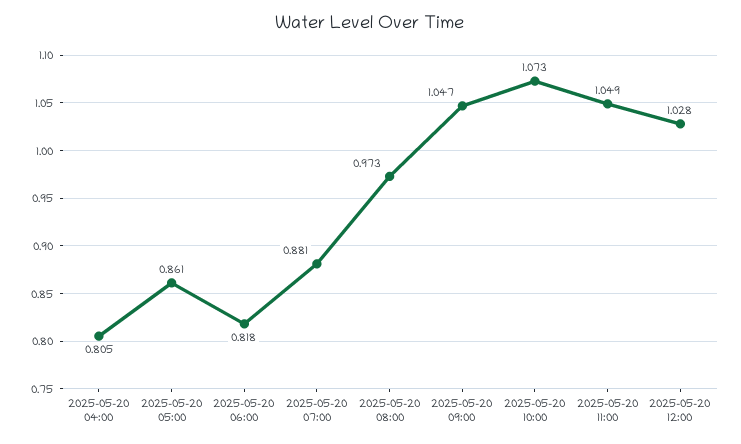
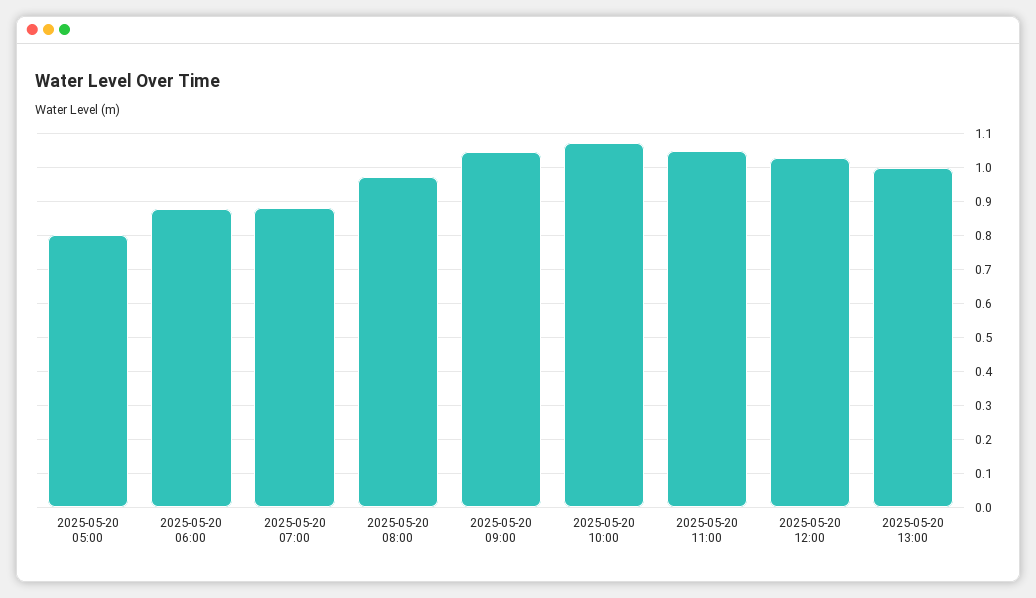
2025-05-20 04:00: 0.805 -> none
2025-05-20 05:00: 0.861 -> 0.8
2025-05-20 06:00: 0.818 -> 0.88
2025-05-20 13:00: none -> 1

